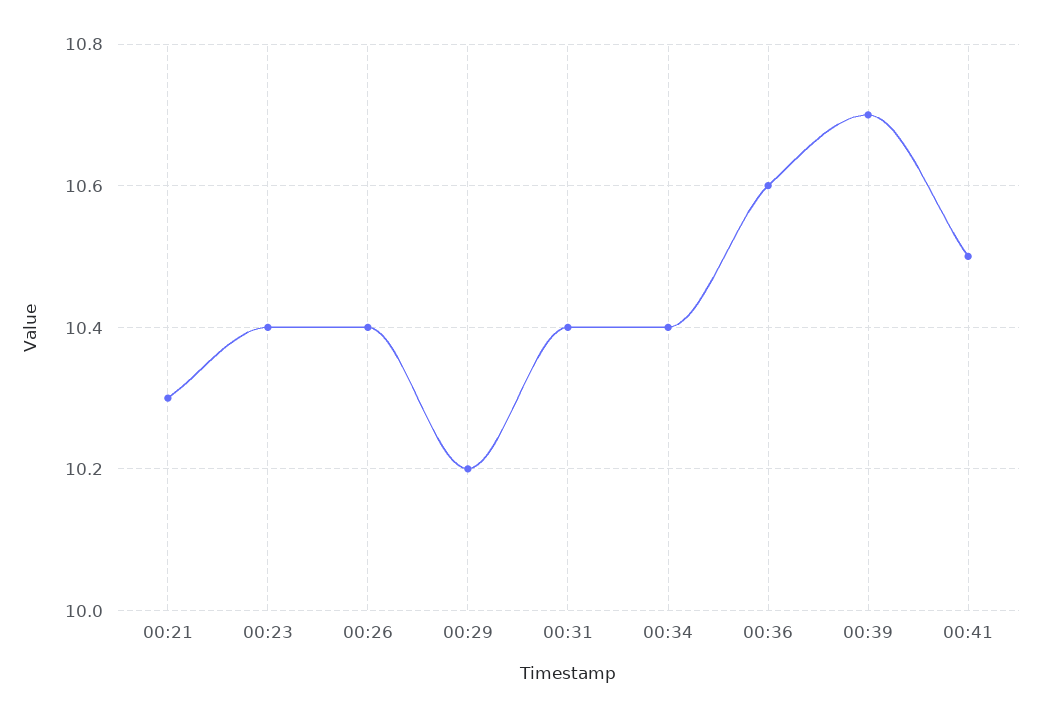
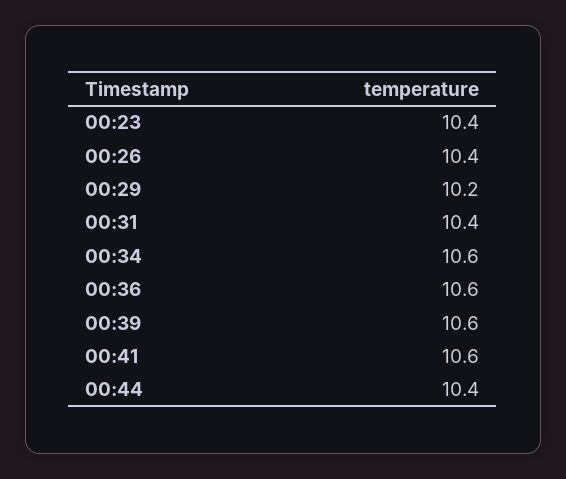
00:21: 10.3 -> none
00:34: 10.4 -> 10.6
00:39: 10.7 -> 10.6
00:41: 10.5 -> 10.6
00:44: none -> 10.4

